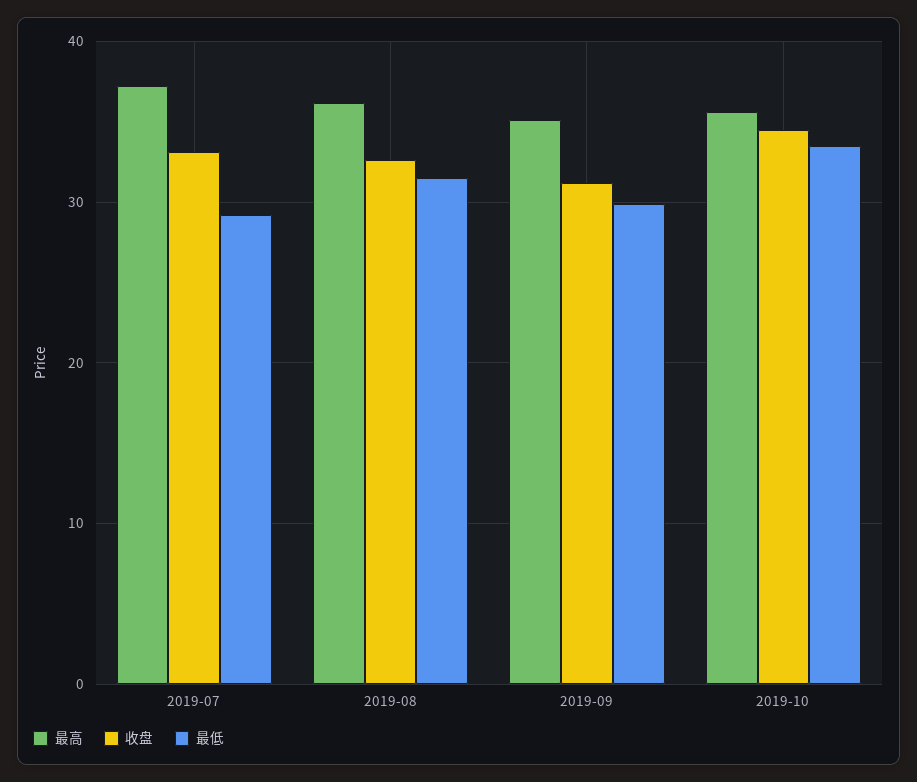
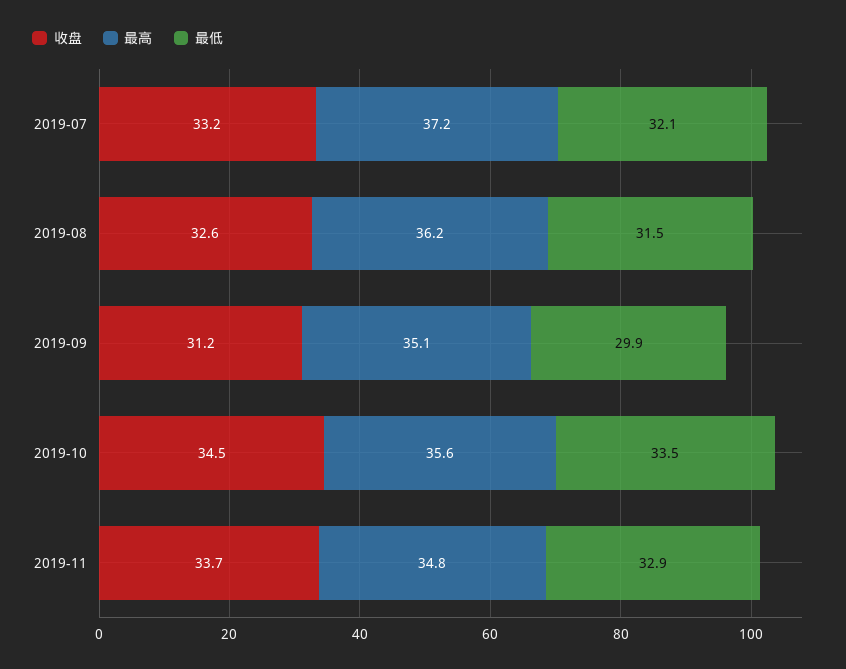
最低, 2019-07: 29 -> 32.1
收盘, 2019-11: none -> 33.7
最高, 2019-11: none -> 34.8
最低, 2019-11: none -> 32.9

